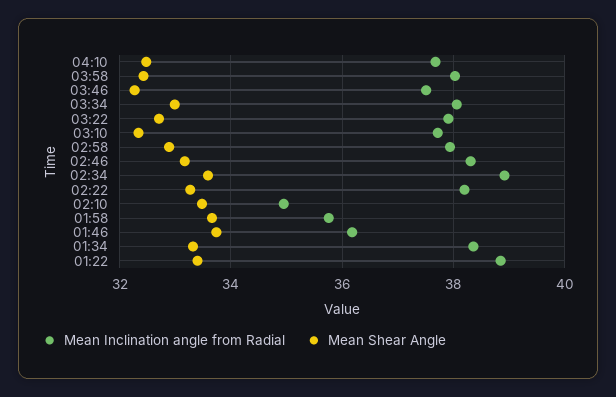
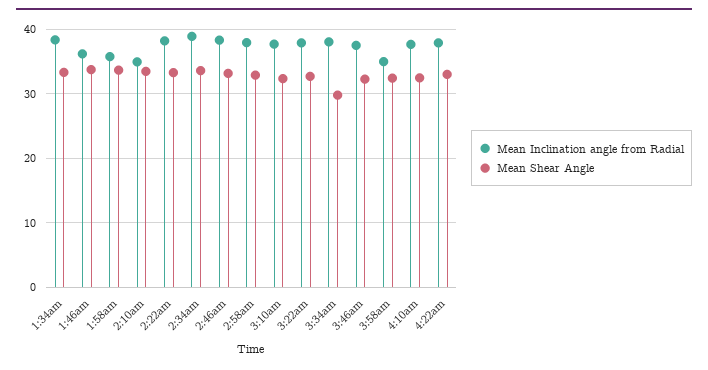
Mean Inclination angle from Radial, 03:58: 38 -> 35
Mean Shear Angle, 03:34: 33 -> 30
Mean Inclination angle from Radial, 01:22: 38.8 -> none
Mean Shear Angle, 01:22: 33.4 -> none
Mean Inclination angle from Radial, 4:22am: none -> 38
Mean Shear Angle, 4:22am: none -> 33

